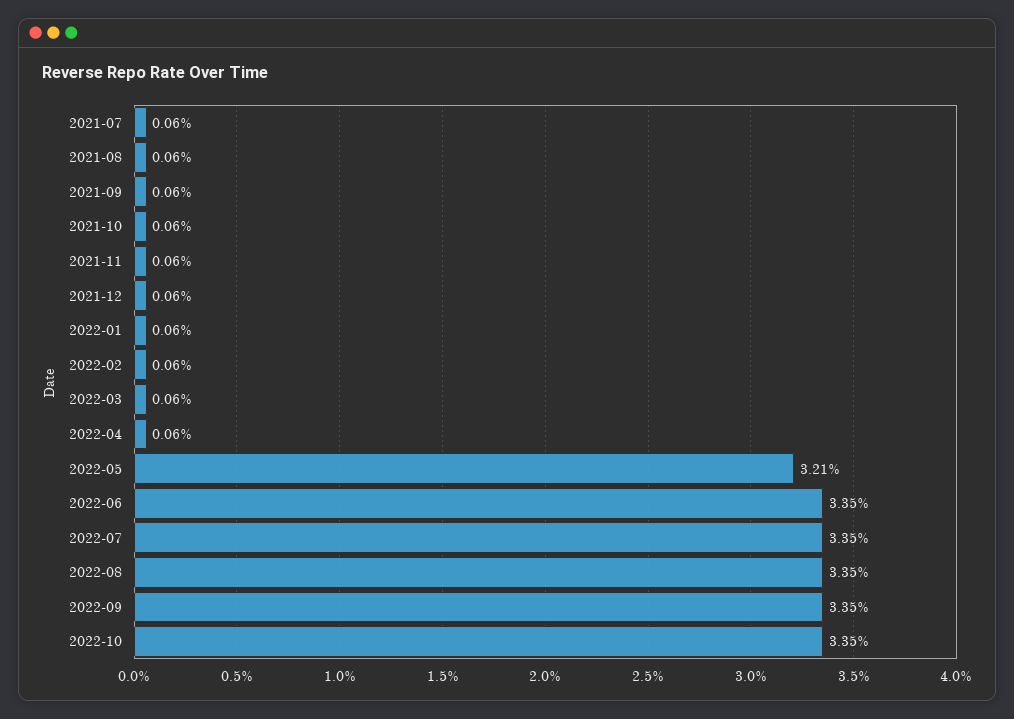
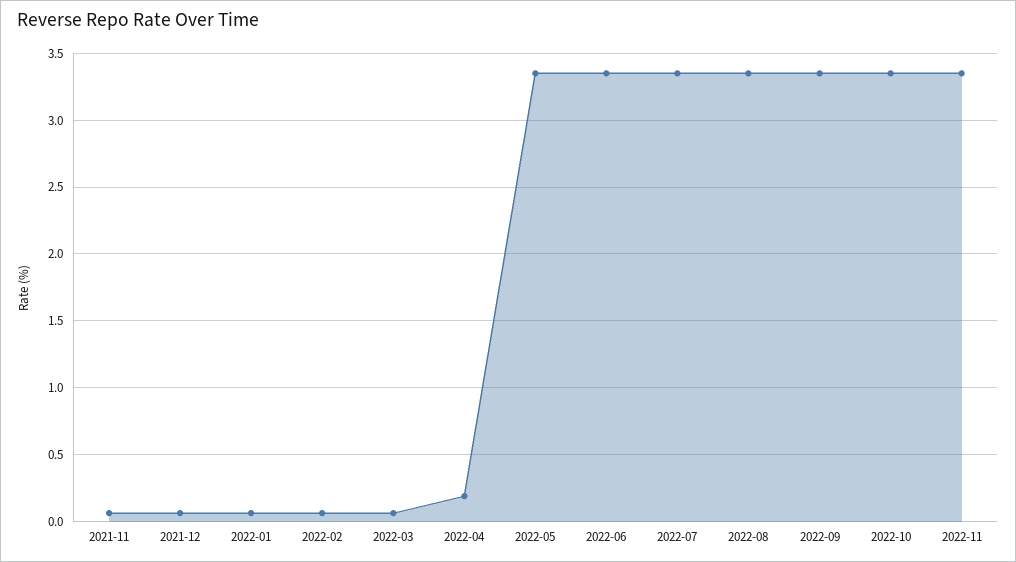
2021-07: 0.06 -> none
2021-08: 0.06 -> none
2021-09: 0.06 -> none
2021-10: 0.06 -> none
2022-04: 0.06 -> 0.2
2022-05: 3.21 -> 3.35
2022-11: none -> 3.35

